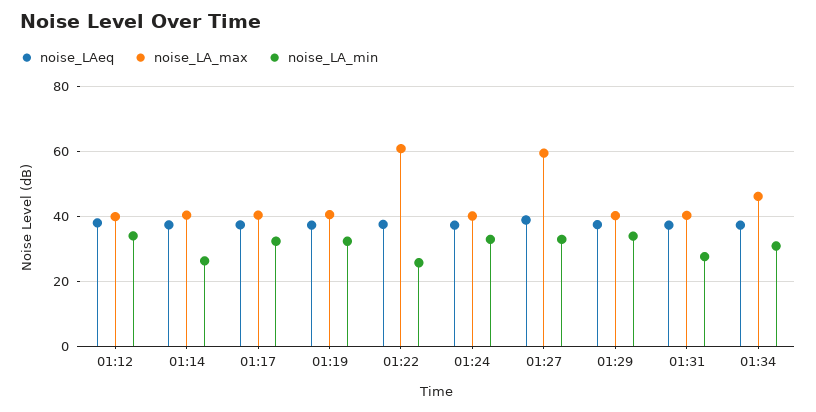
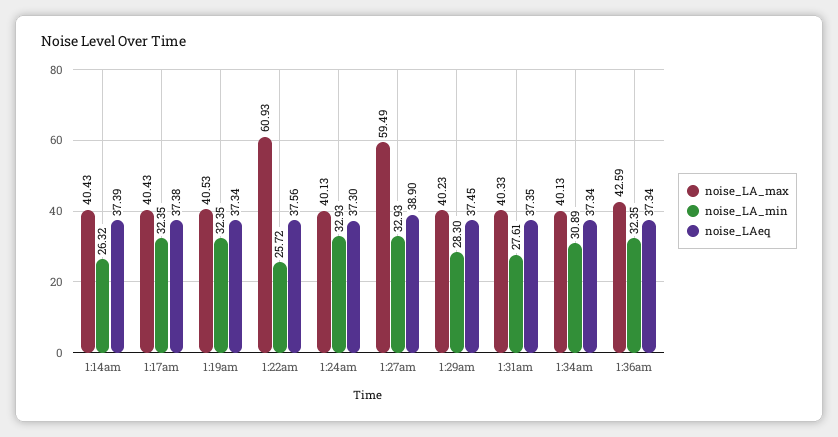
noise_LAeq, 01:12: 38 -> none
noise_LA_max, 01:12: 40 -> none
noise_LA_min, 01:12: 34 -> none
noise_LA_min, 01:29: 34 -> 28.3
noise_LA_max, 01:34: 46 -> 40.13
noise_LA_max, 1:36am: none -> 42.59
noise_LA_min, 1:36am: none -> 32.35
noise_LAeq, 1:36am: none -> 37.34

